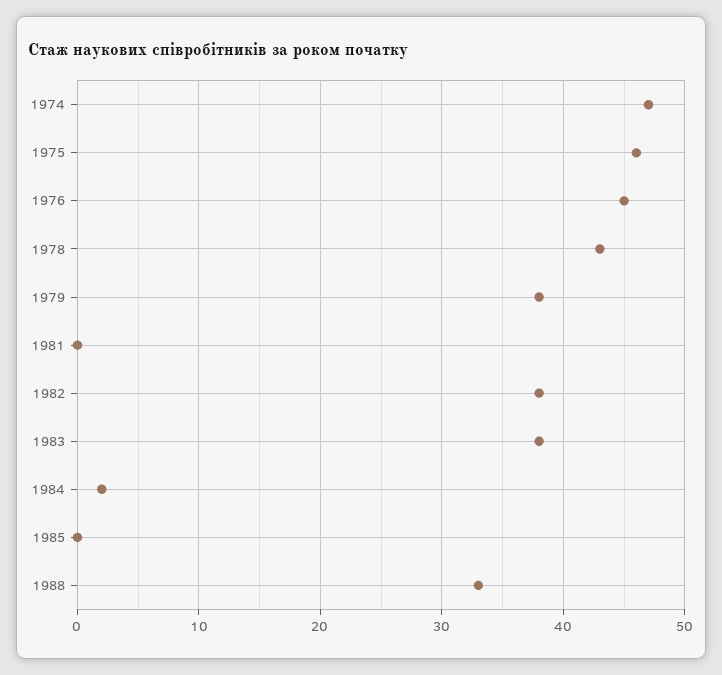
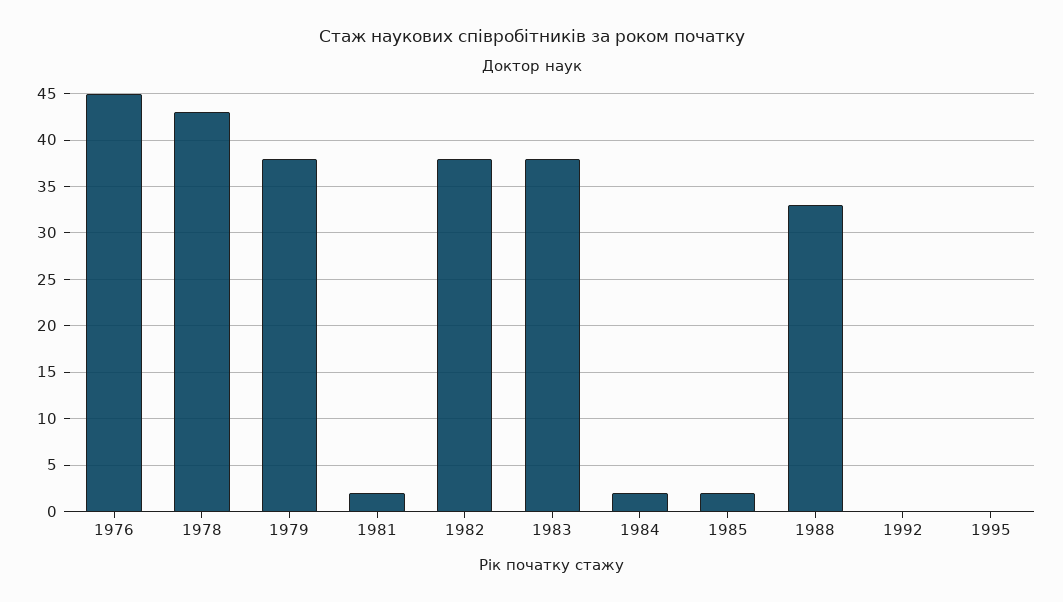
1974: 47 -> none
1975: 46 -> none
1981: 0 -> 2
1985: 0 -> 2
1992: none -> 0
1995: none -> 0

